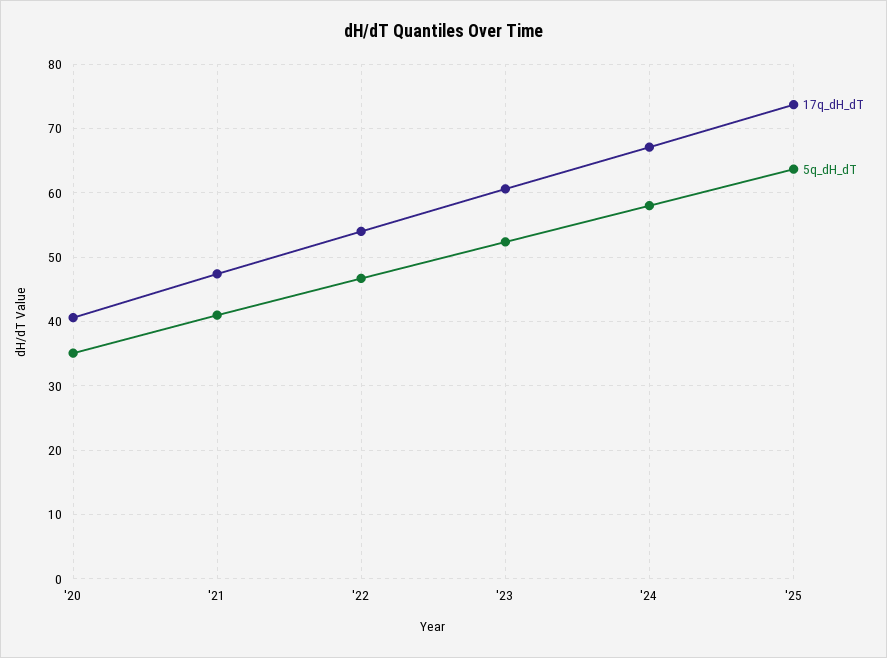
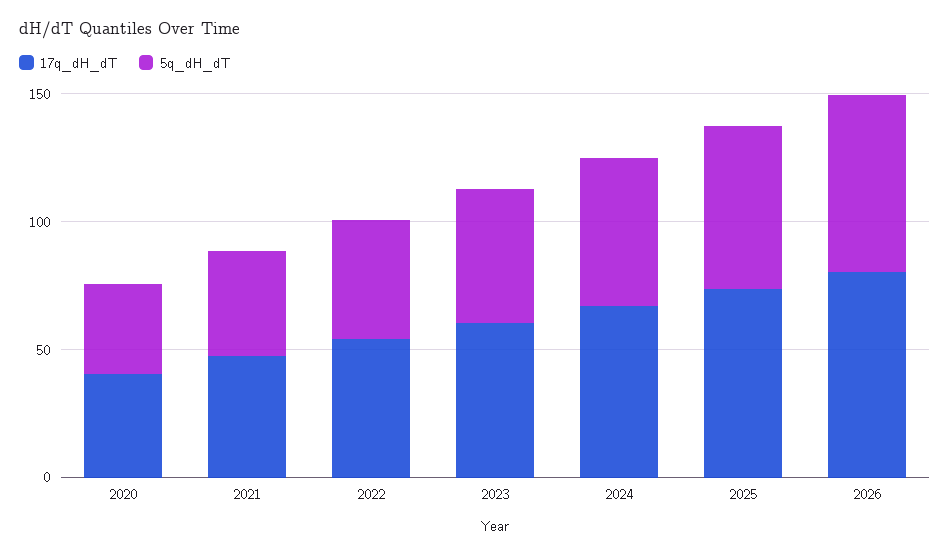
17q_dH_dT, 2026: none -> 80
5q_dH_dT, 2026: none -> 70

